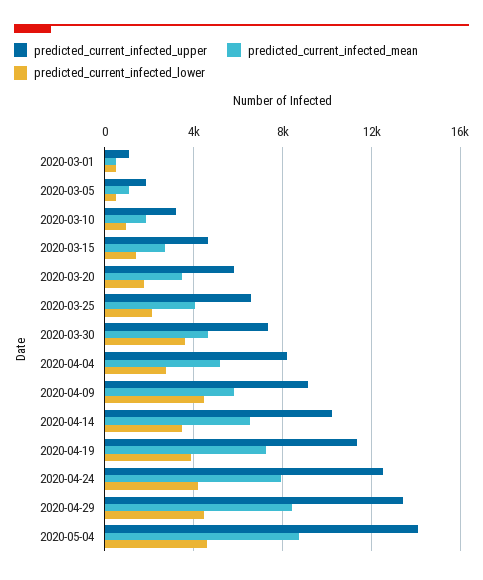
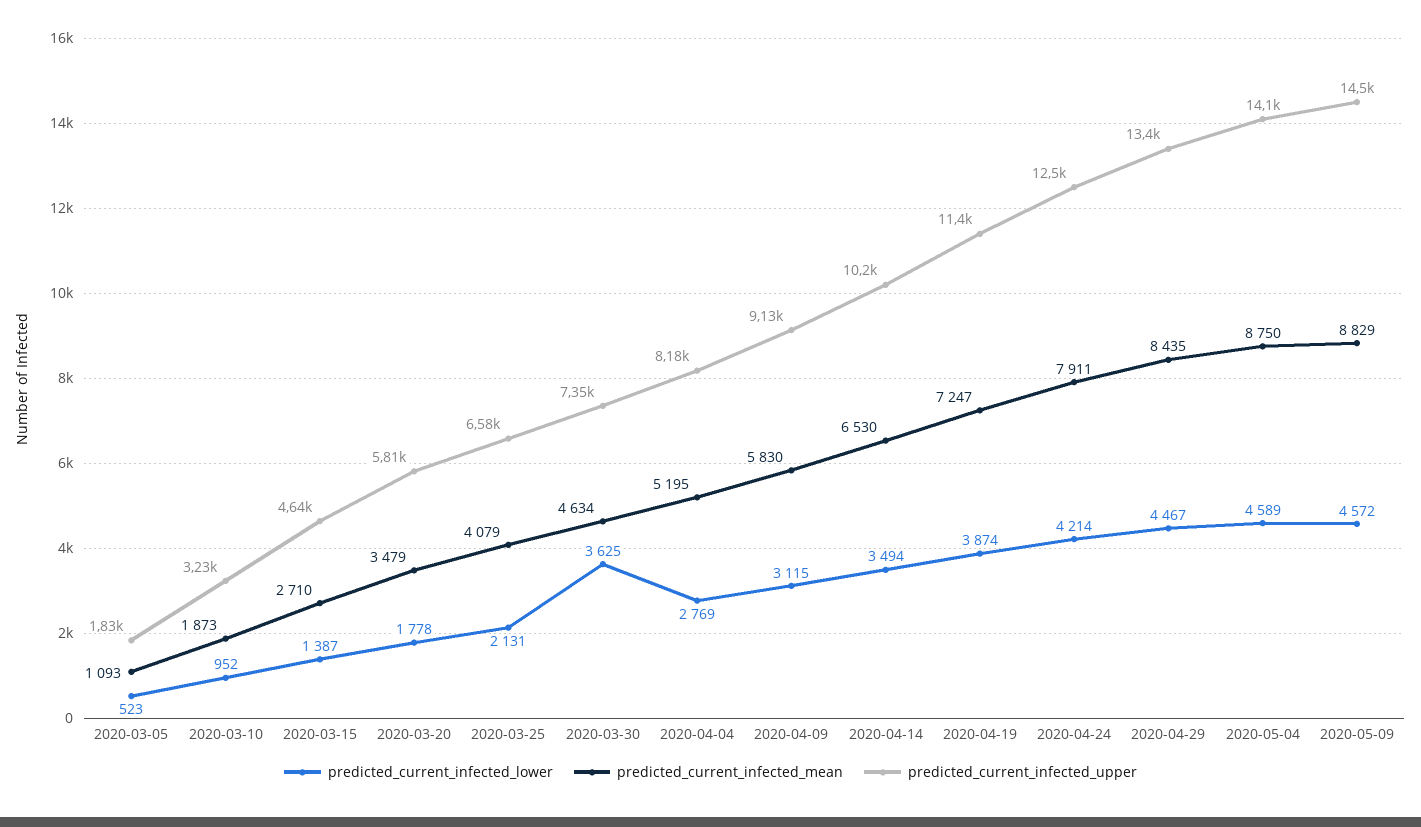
predicted_current_infected_upper, 2020-03-01: 1000 -> none
predicted_current_infected_mean, 2020-03-01: 500 -> none
predicted_current_infected_lower, 2020-03-01: 500 -> none
predicted_current_infected_lower, 2020-04-09: 4500 -> 3115
predicted_current_infected_lower, 2020-05-09: none -> 4572
predicted_current_infected_mean, 2020-05-09: none -> 8829
predicted_current_infected_upper, 2020-05-09: none -> 14500

